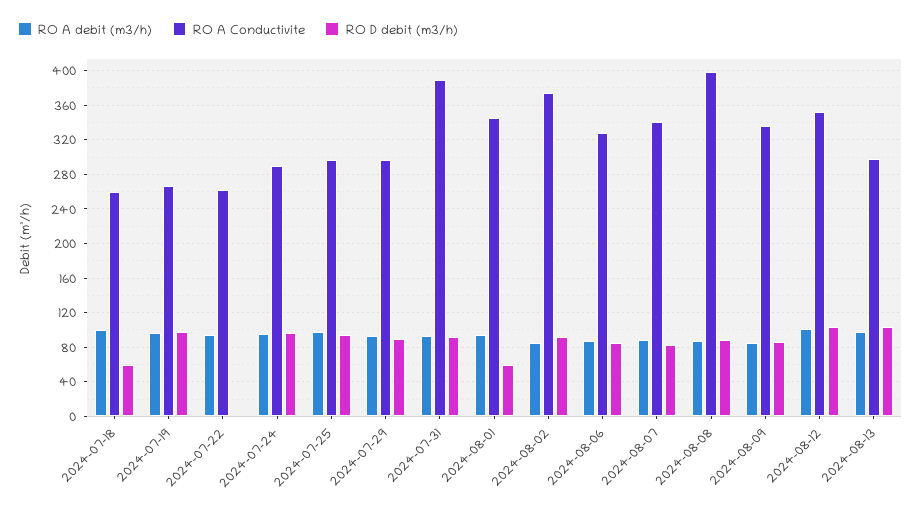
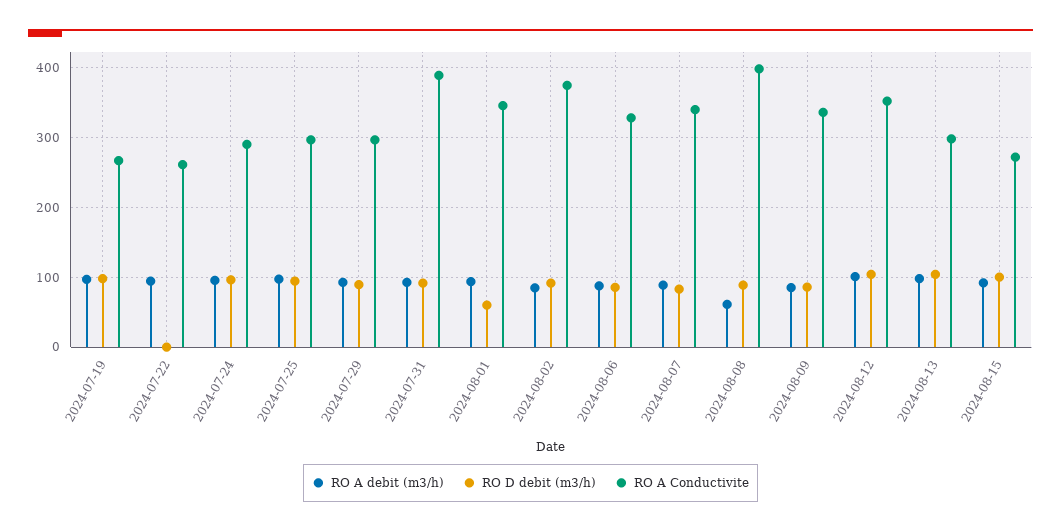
RO A debit (m3/h), 2024-07-18: 100 -> none
RO A Conductivite, 2024-07-18: 260 -> none
RO D debit (m3/h), 2024-07-18: 60 -> none
RO A debit (m3/h), 2024-08-08: 90 -> 60
RO A debit (m3/h), 2024-08-15: none -> 90
RO D debit (m3/h), 2024-08-15: none -> 100
RO A Conductivite, 2024-08-15: none -> 270

